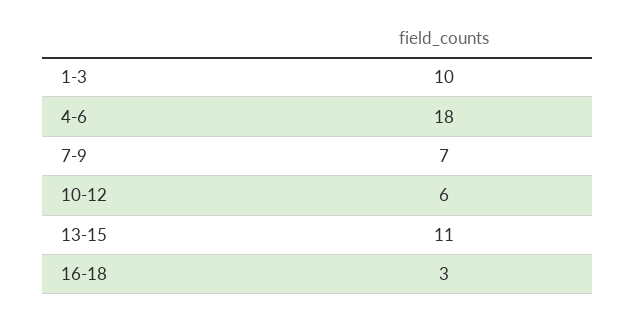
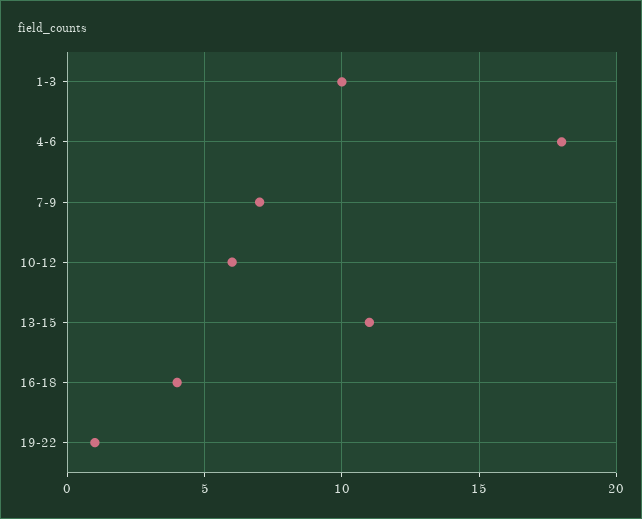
16-18: 3 -> 4
19-22: none -> 1

